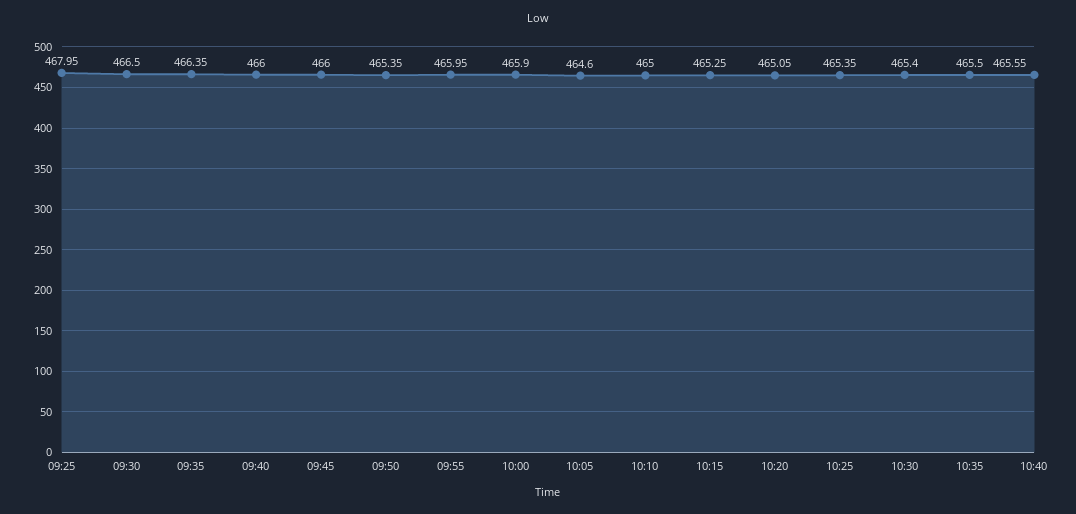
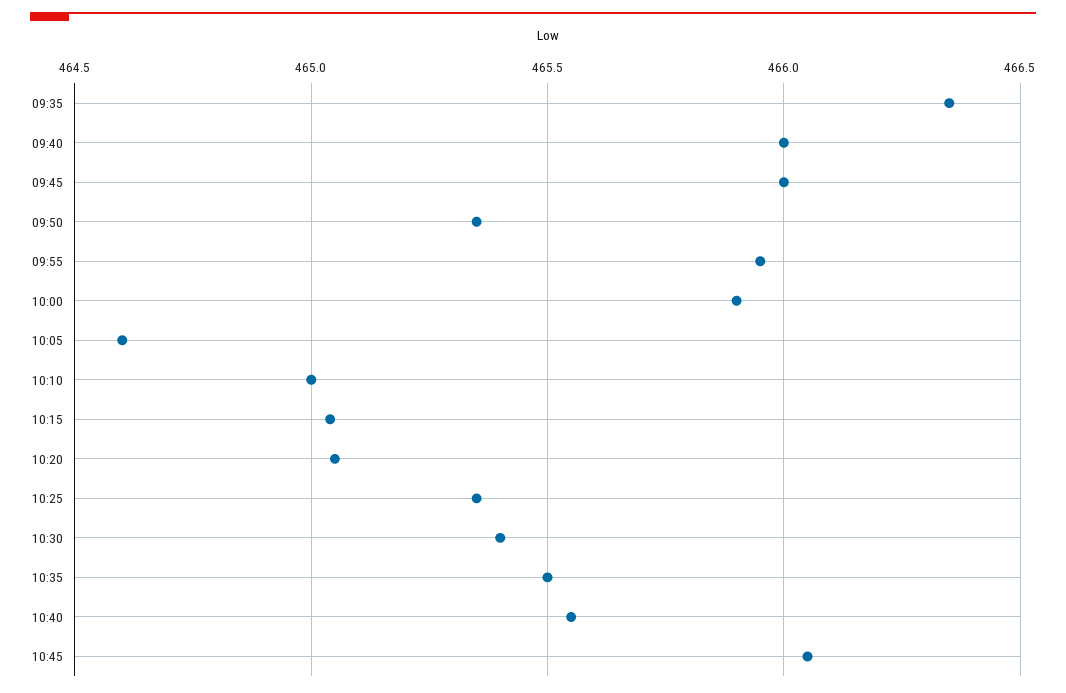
09:25: 467.95 -> none
09:30: 466.5 -> none
10:15: 465.25 -> 465.05
10:45: none -> 466.05

